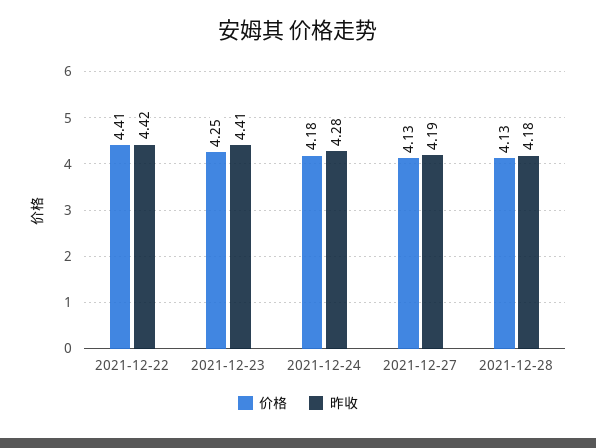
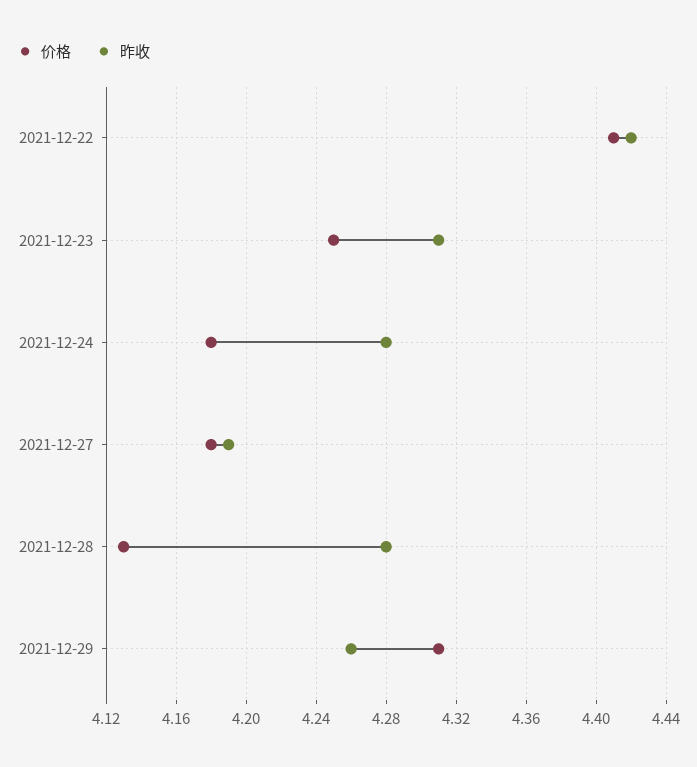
昨收, 2021-12-23: 4.41 -> 4.31
价格, 2021-12-27: 4.13 -> 4.18
昨收, 2021-12-28: 4.18 -> 4.28
价格, 2021-12-29: none -> 4.31
昨收, 2021-12-29: none -> 4.26

